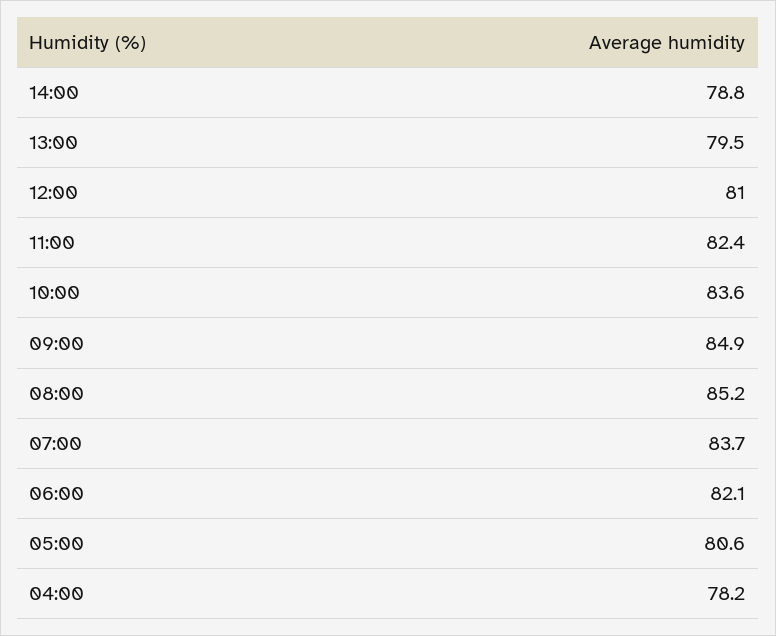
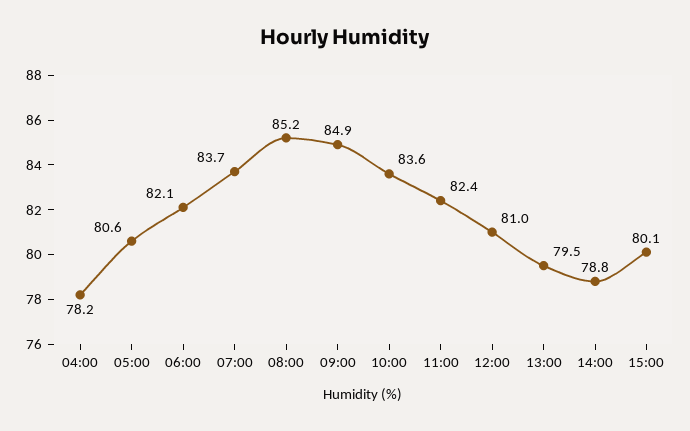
15:00: none -> 80.1

